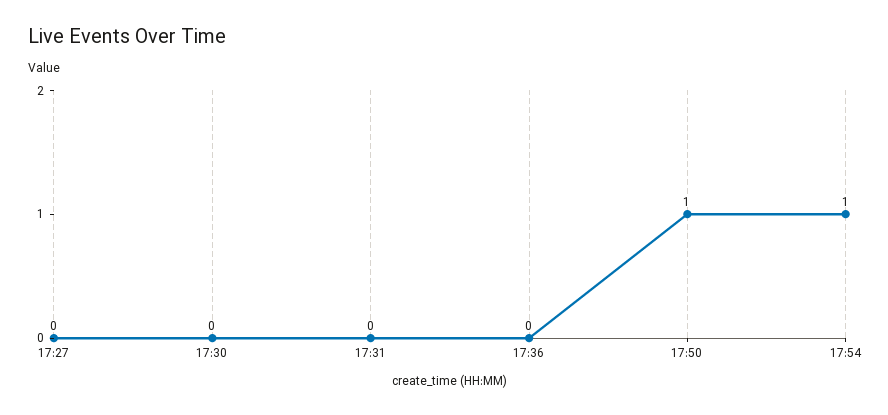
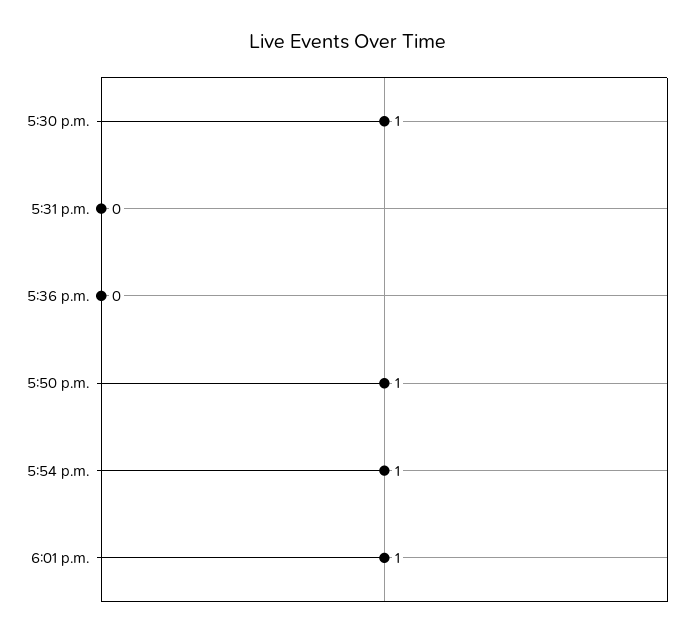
17:27: 0 -> none
17:30: 0 -> 1
6:01 p.m.: none -> 1

